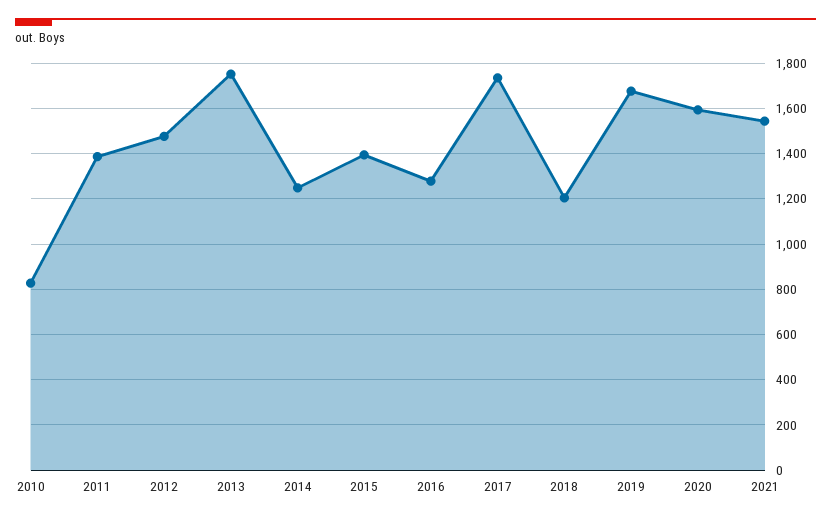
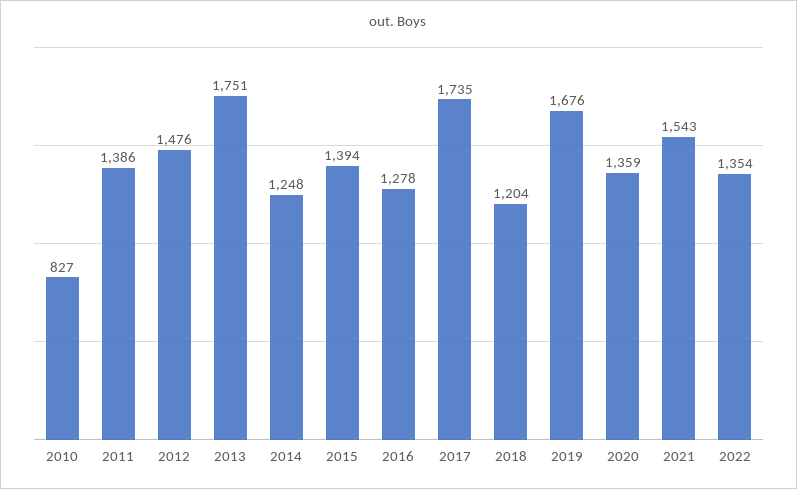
2020: 1600 -> 1359
2022: none -> 1354

